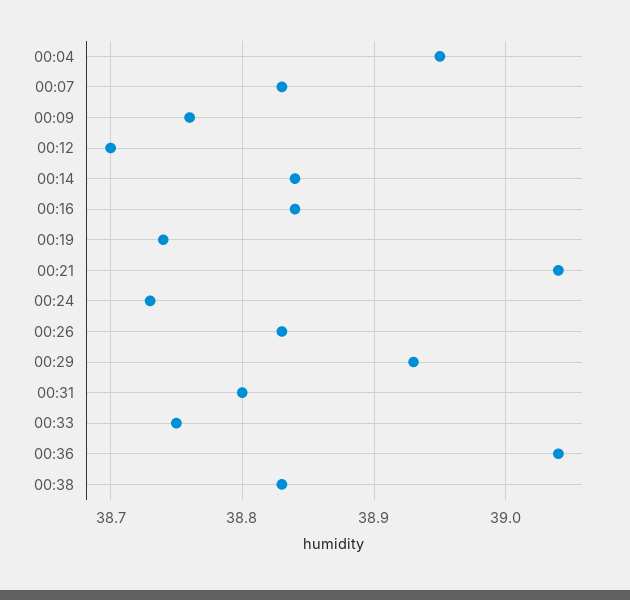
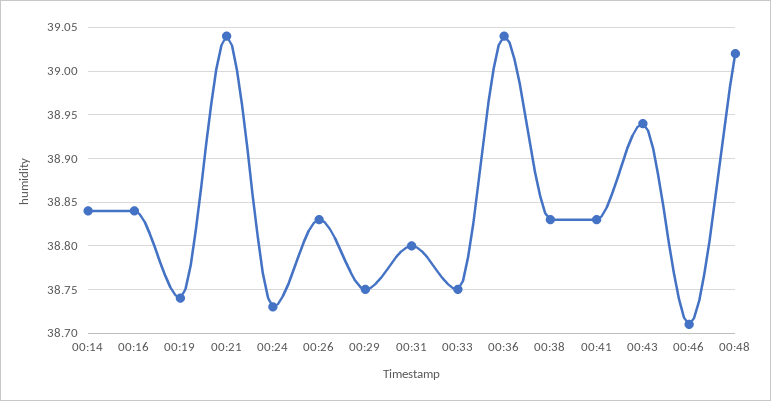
00:04: 38.95 -> none
00:07: 38.83 -> none
00:09: 38.76 -> none
00:12: 38.7 -> none
00:29: 38.93 -> 38.75
00:41: none -> 38.83
00:43: none -> 38.94
00:46: none -> 38.71
00:48: none -> 39.02

